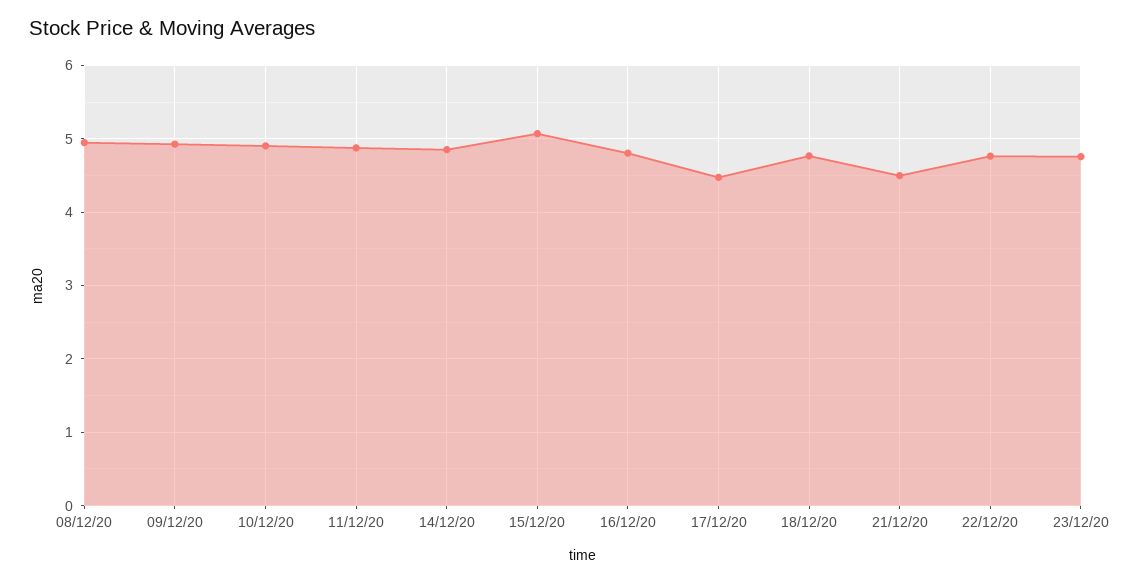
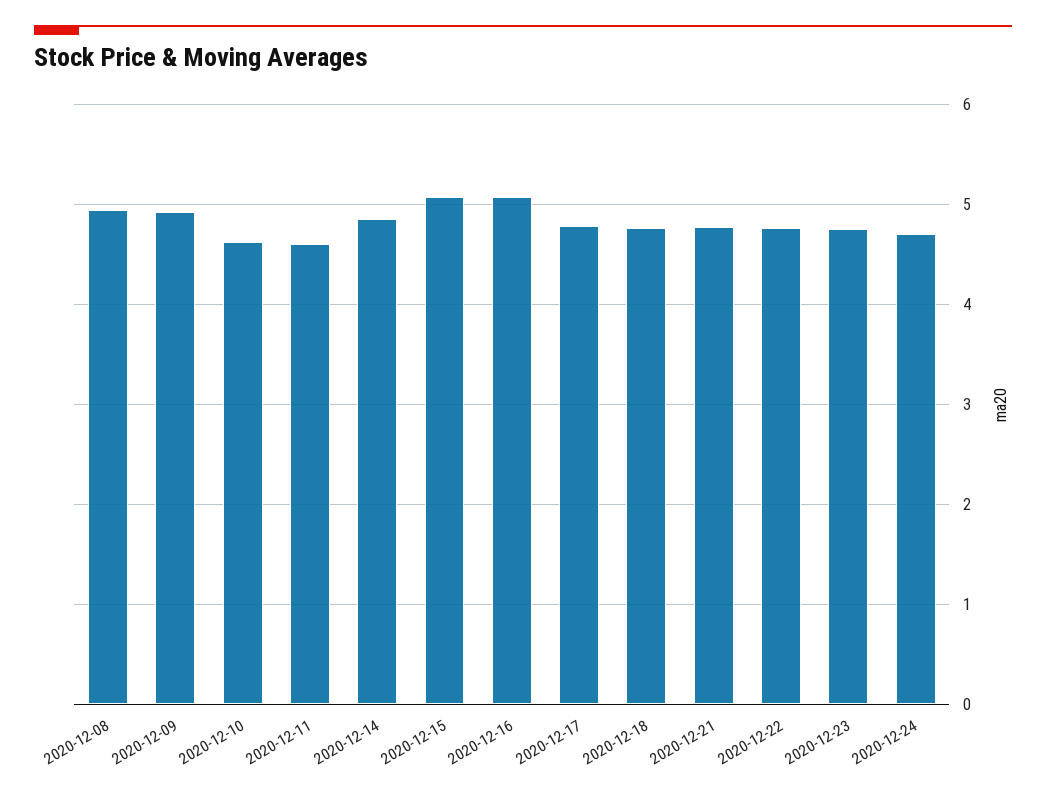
10/12/20: 4.9 -> 4.6
11/12/20: 4.9 -> 4.6
16/12/20: 4.8 -> 5.1
17/12/20: 4.5 -> 4.8
21/12/20: 4.5 -> 4.8
2020-12-24: none -> 4.7

